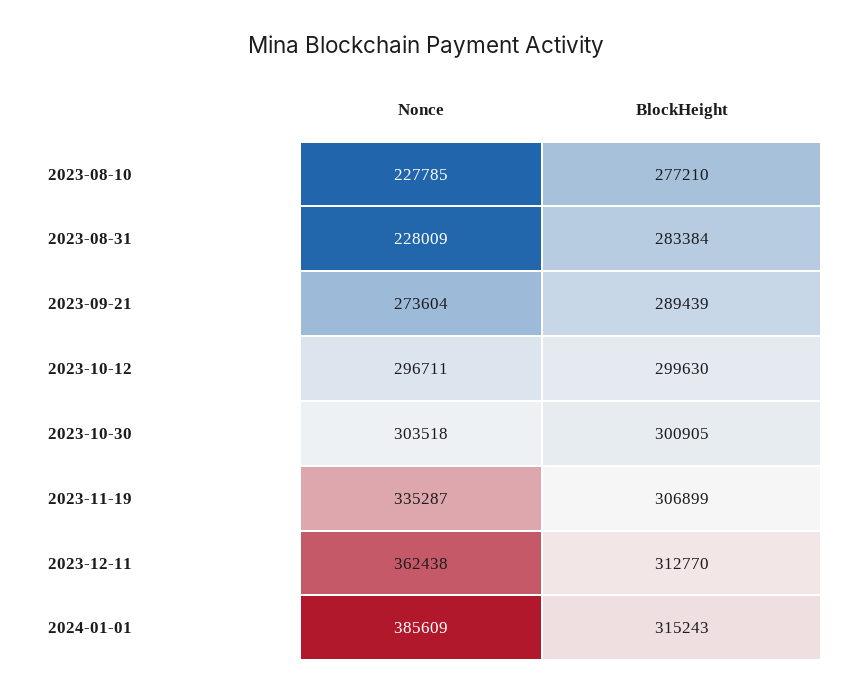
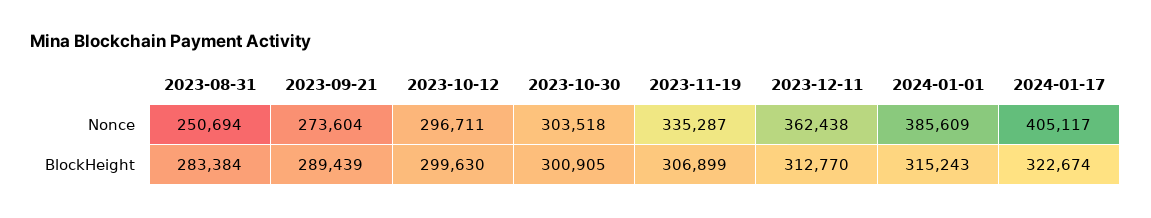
Nonce, 2023-08-10: 227785 -> none
BlockHeight, 2023-08-10: 277210 -> none
Nonce, 2023-08-31: 228009 -> 250694
Nonce, 2024-01-17: none -> 405117
BlockHeight, 2024-01-17: none -> 322674

